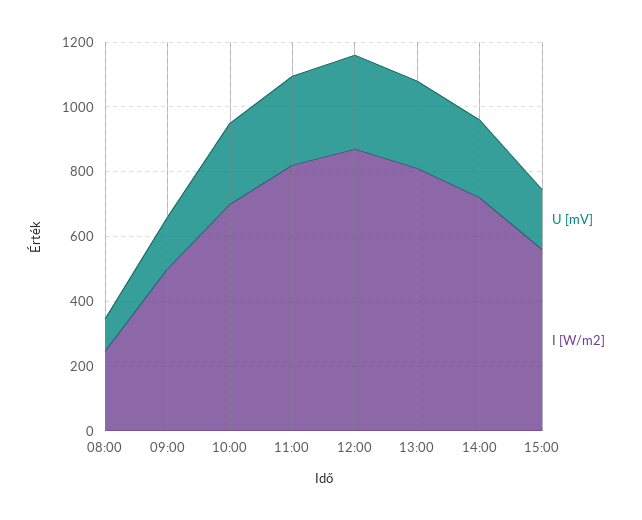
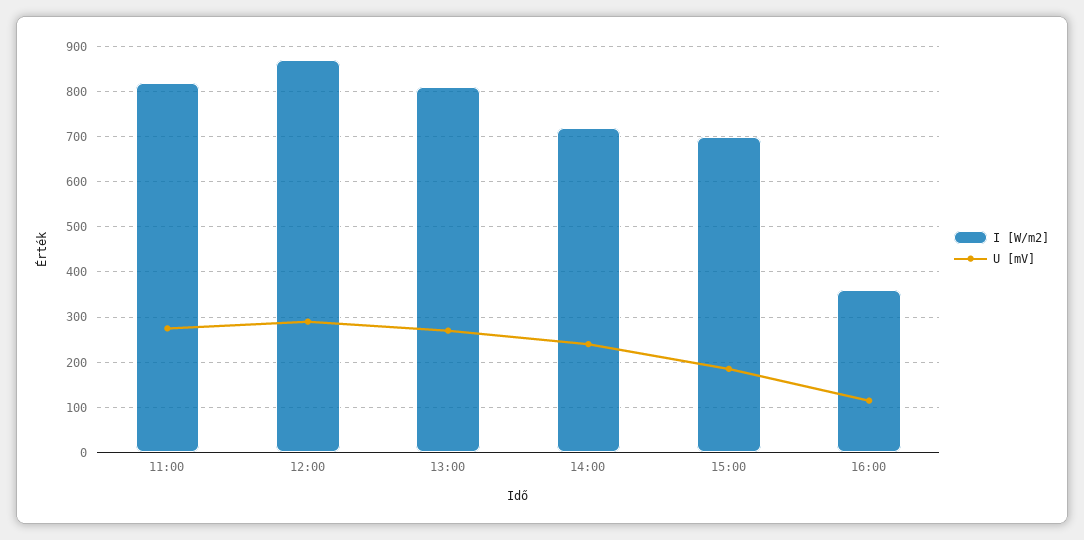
U [mV], 08:00: 100 -> none
I [W/m2], 08:00: 250 -> none
U [mV], 09:00: 150 -> none
I [W/m2], 09:00: 500 -> none
U [mV], 10:00: 250 -> none
I [W/m2], 10:00: 700 -> none
I [W/m2], 15:00: 550 -> 700
I [W/m2], 16:00: none -> 360
U [mV], 16:00: none -> 120

